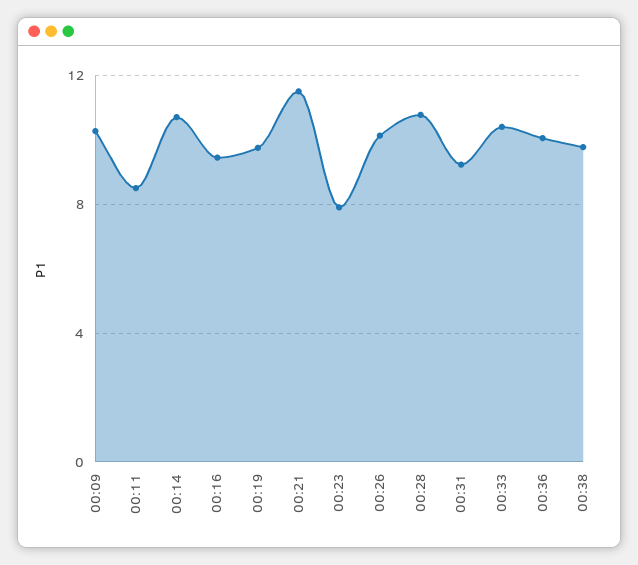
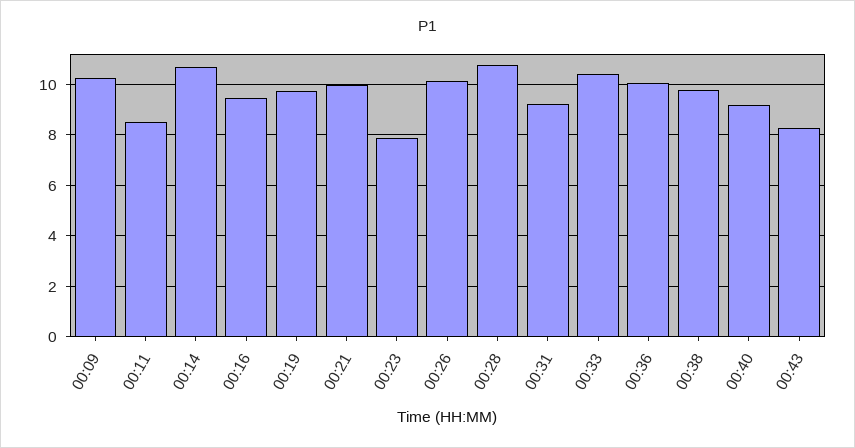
00:21: 11.5 -> 10
00:40: none -> 9.25
00:43: none -> 8.25

